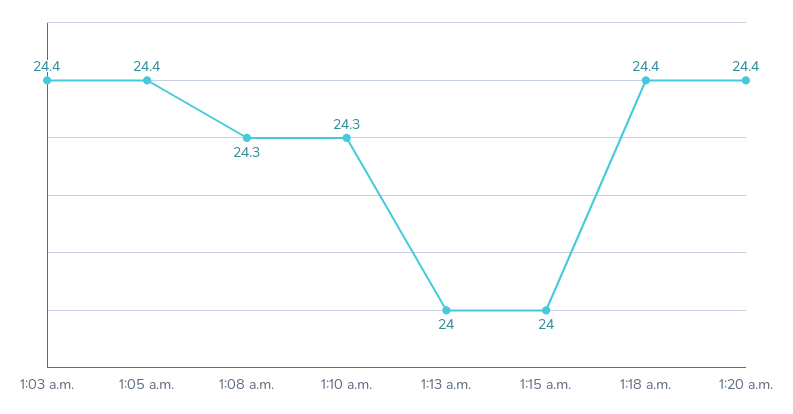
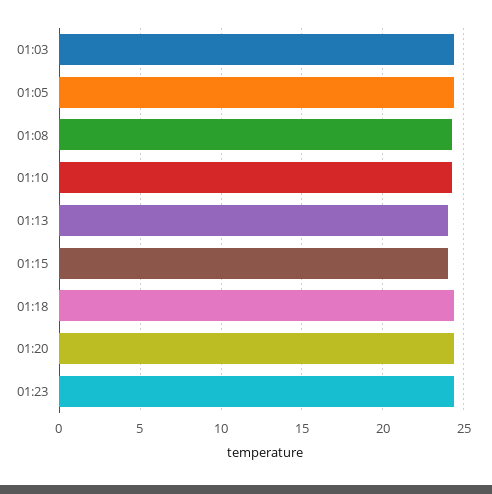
01:23: none -> 24.5

